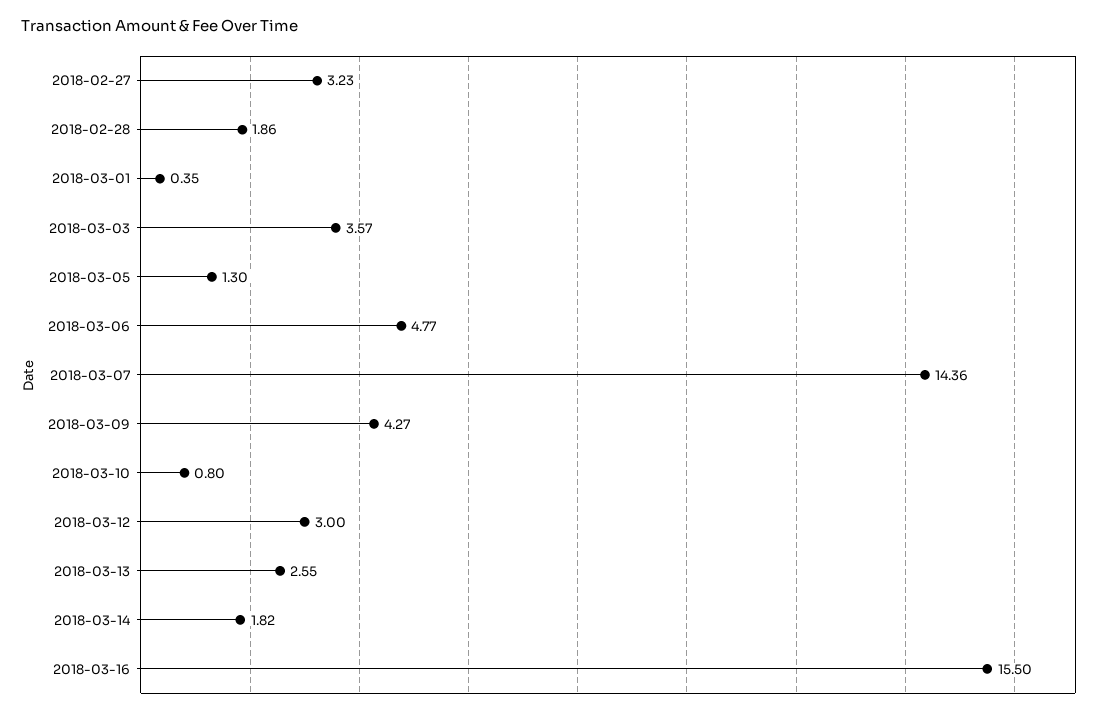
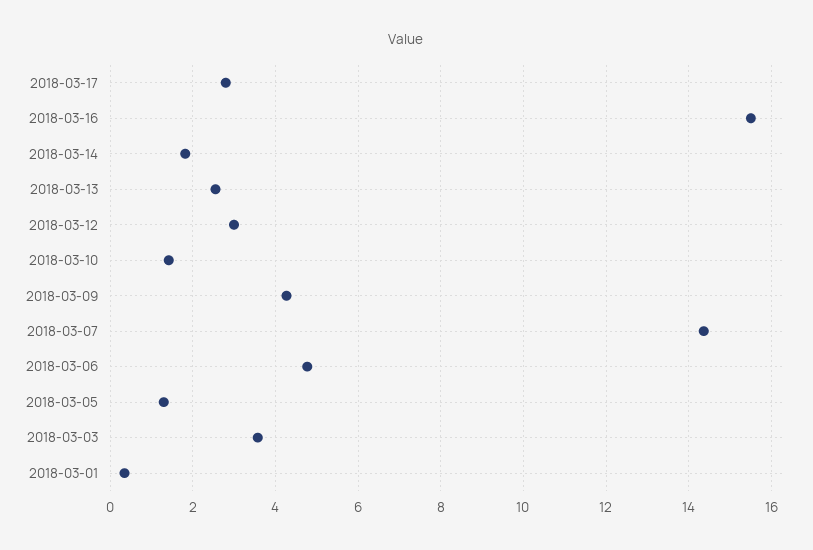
2018-02-27: 3.23 -> none
2018-02-28: 1.86 -> none
2018-03-10: 0.8 -> 1.4
2018-03-17: none -> 2.8

